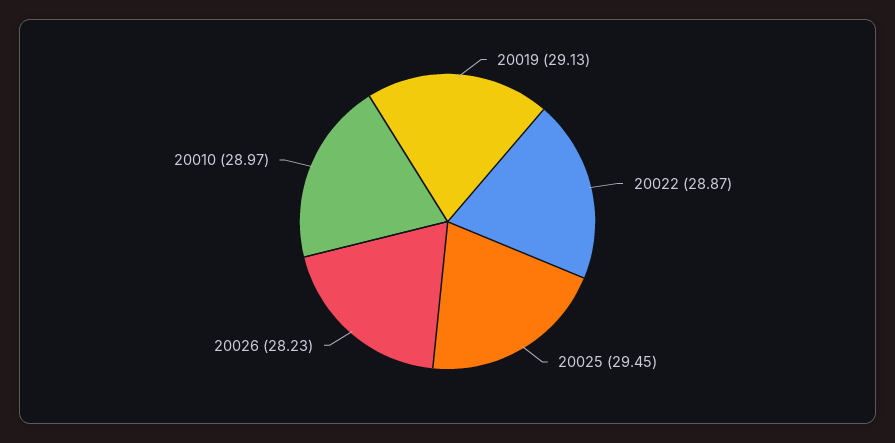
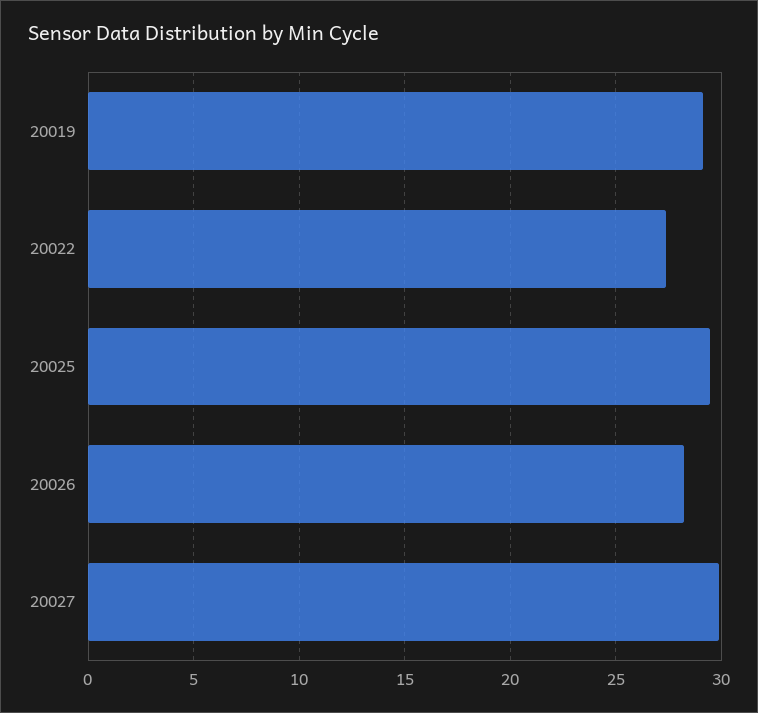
20022: 28.87 -> 27.5
20010: 28.97 -> none
20027: none -> 30

